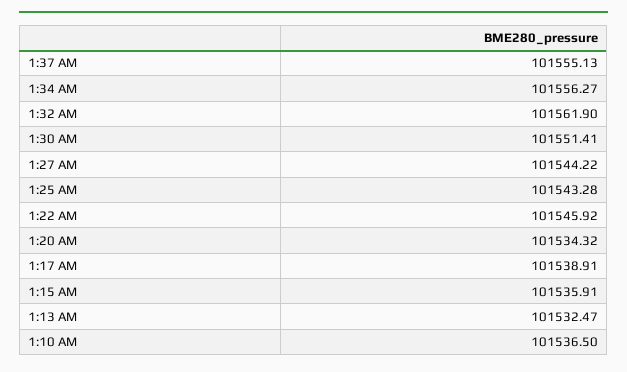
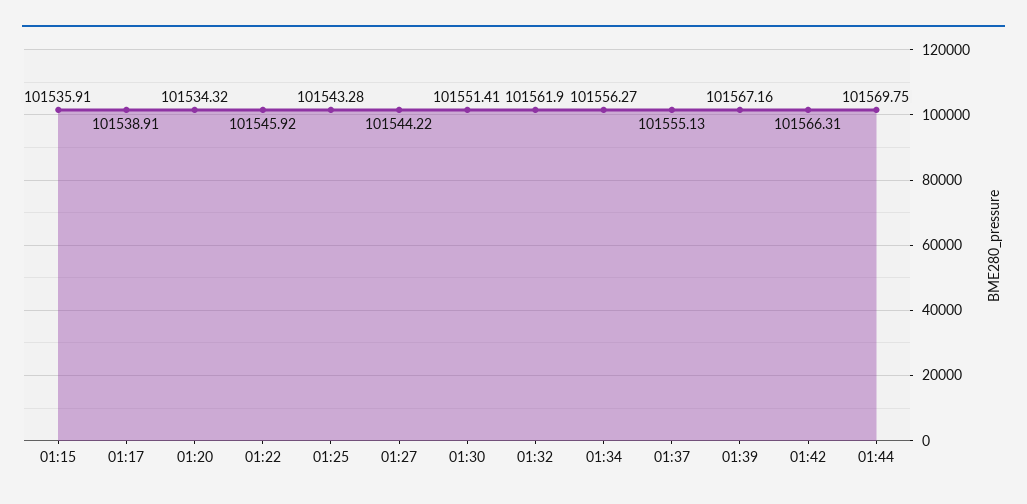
1:13 AM: 101532.47 -> none
1:10 AM: 101536.5 -> none
01:39: none -> 101567.16
01:42: none -> 101566.31
01:44: none -> 101569.75

